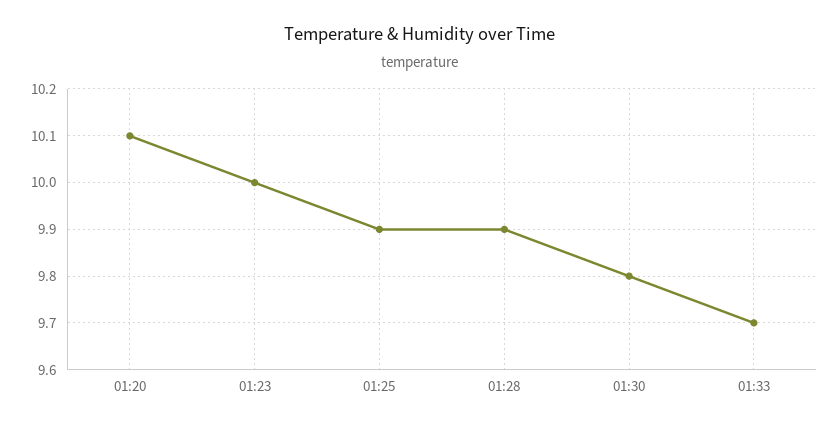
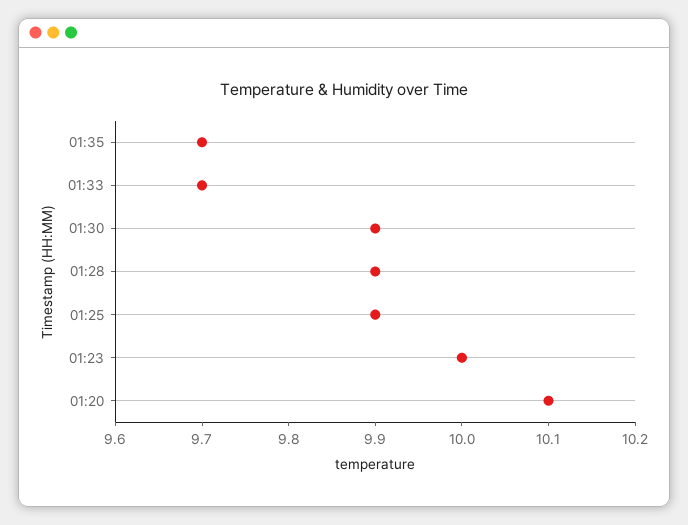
01:30: 9.8 -> 9.9
01:35: none -> 9.7

